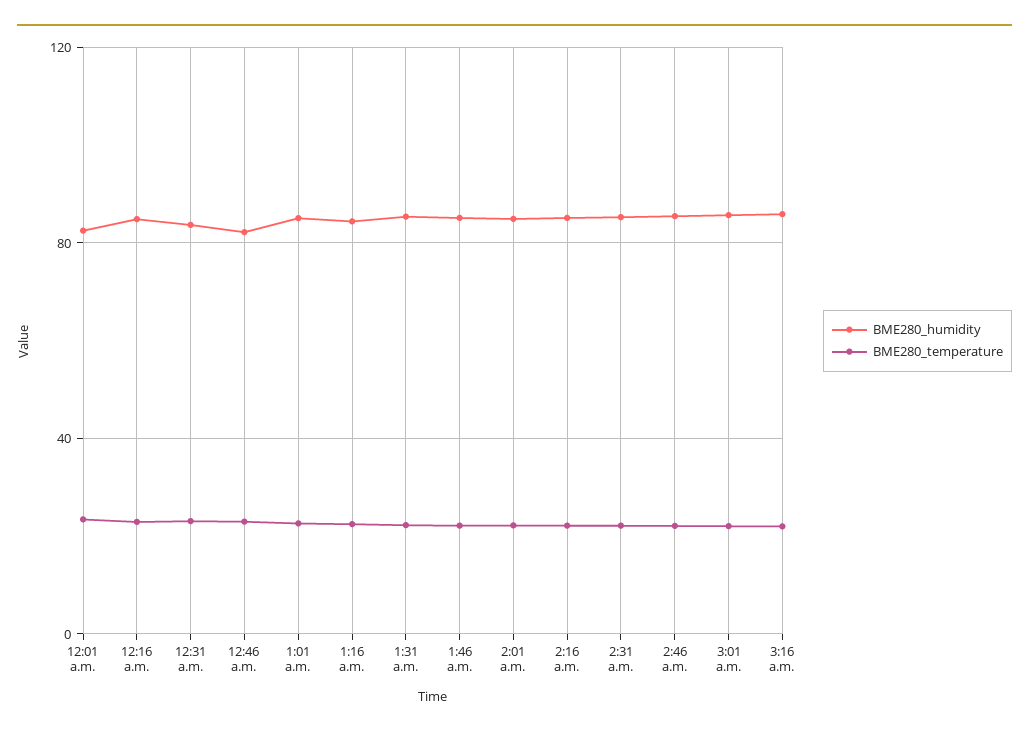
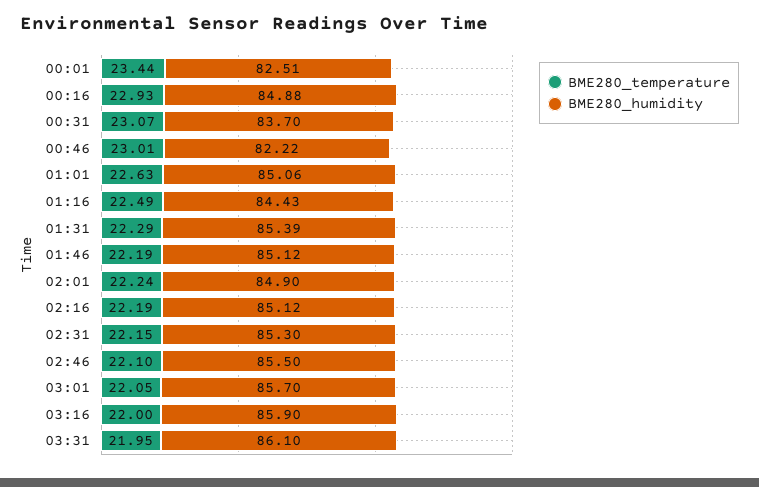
BME280_temperature, 03:31: none -> 21.95
BME280_humidity, 03:31: none -> 86.1

